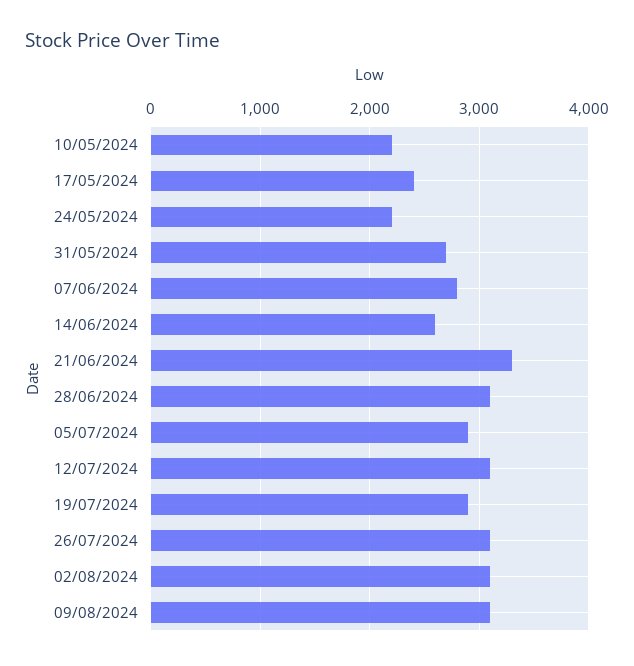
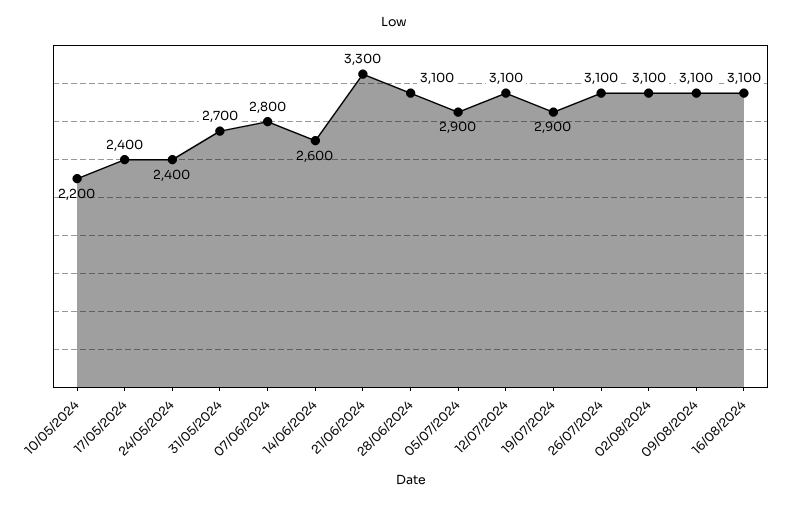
24/05/2024: 2200 -> 2400
16/08/2024: none -> 3100

